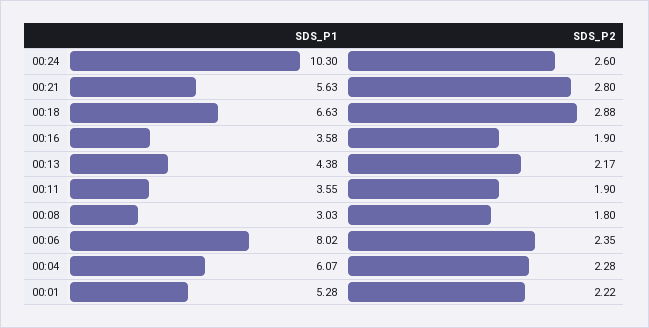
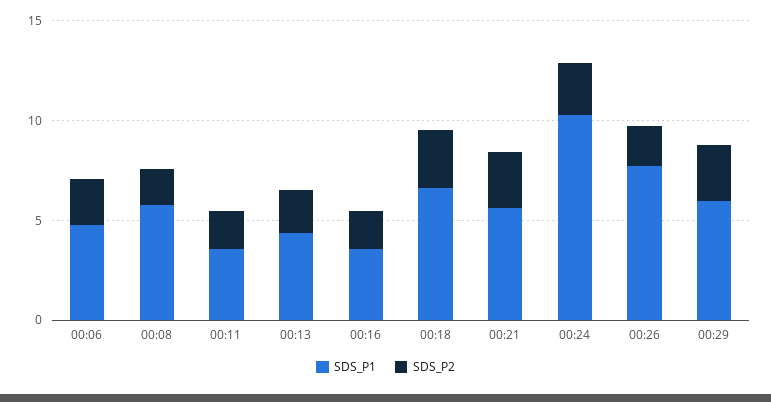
SDS_P1, 00:08: 3.03 -> 6
SDS_P1, 00:06: 8.02 -> 5
SDS_P1, 00:04: 6.07 -> none
SDS_P2, 00:04: 2.28 -> none
SDS_P1, 00:01: 5.28 -> none
SDS_P2, 00:01: 2.22 -> none
SDS_P1, 00:26: none -> 8
SDS_P2, 00:26: none -> 2
SDS_P1, 00:29: none -> 6
SDS_P2, 00:29: none -> 3

